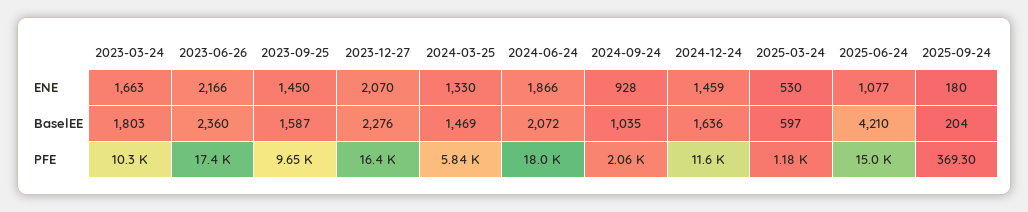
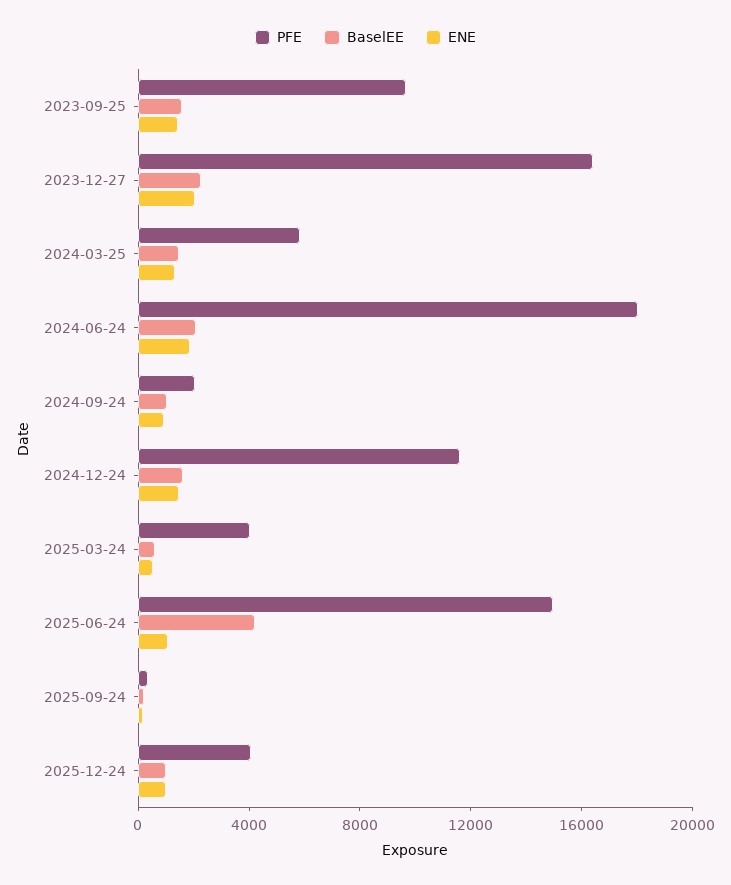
ENE, 2023-03-24: 1663 -> none
ENE, 2023-06-26: 2166 -> none
BaselEE, 2023-03-24: 1803 -> none
BaselEE, 2023-06-26: 2360 -> none
PFE, 2023-03-24: 10300 -> none
PFE, 2023-06-26: 17400 -> none
PFE, 2025-03-24: 1180 -> 4000
PFE, 2025-12-24: none -> 4000
BaselEE, 2025-12-24: none -> 1000
ENE, 2025-12-24: none -> 1000

